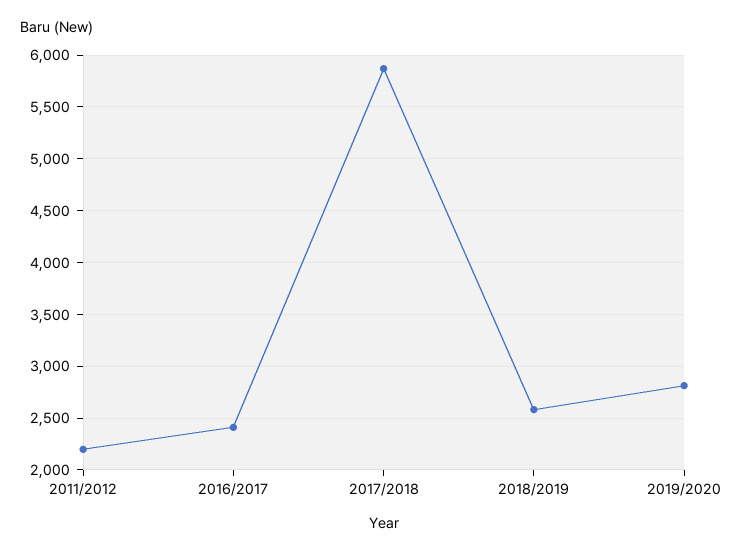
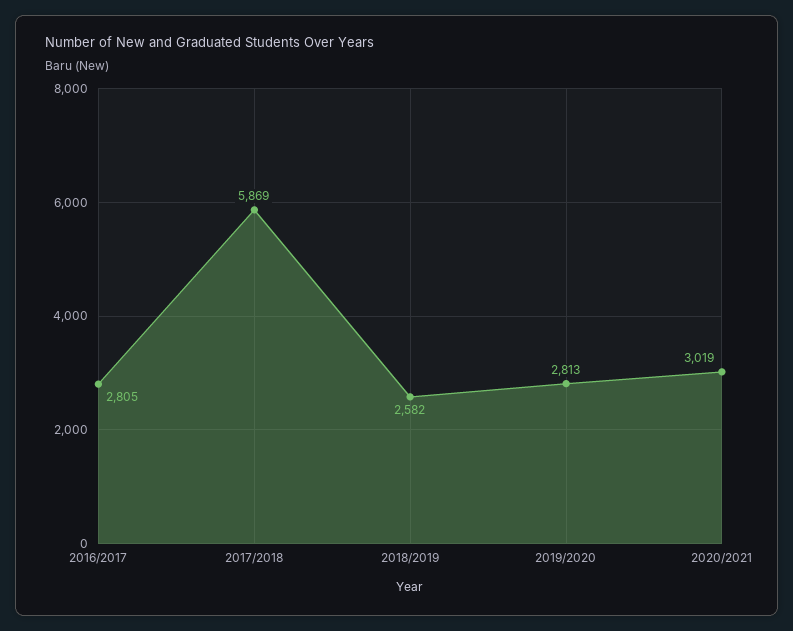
2011/2012: 2200 -> none
2016/2017: 2400 -> 2805
2020/2021: none -> 3019

